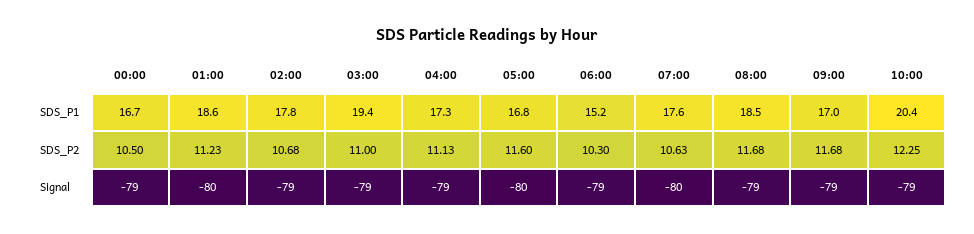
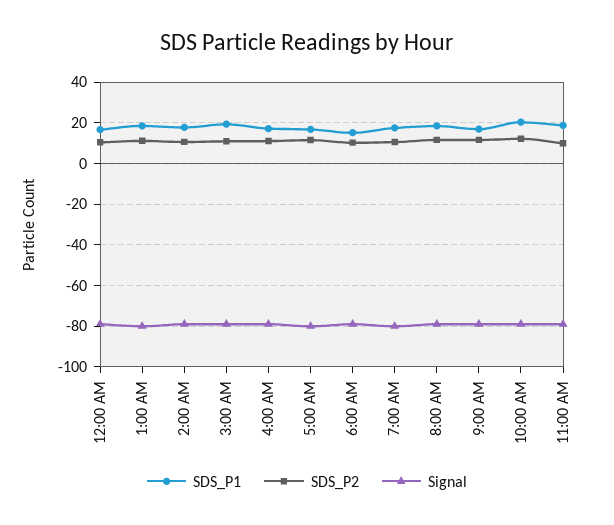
SDS_P1, 11:00 AM: none -> 20
SDS_P2, 11:00 AM: none -> 10
Signal, 11:00 AM: none -> -80

